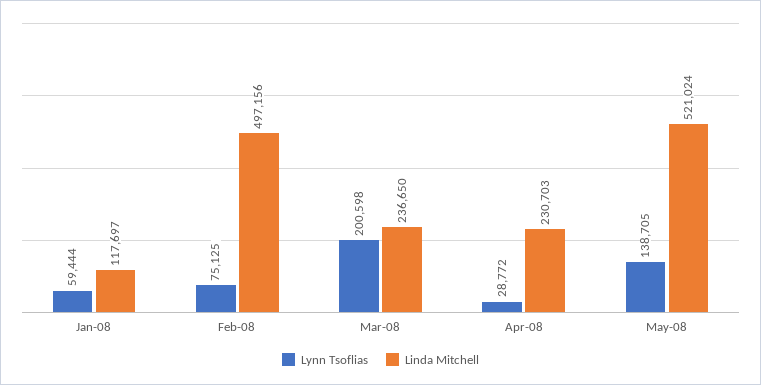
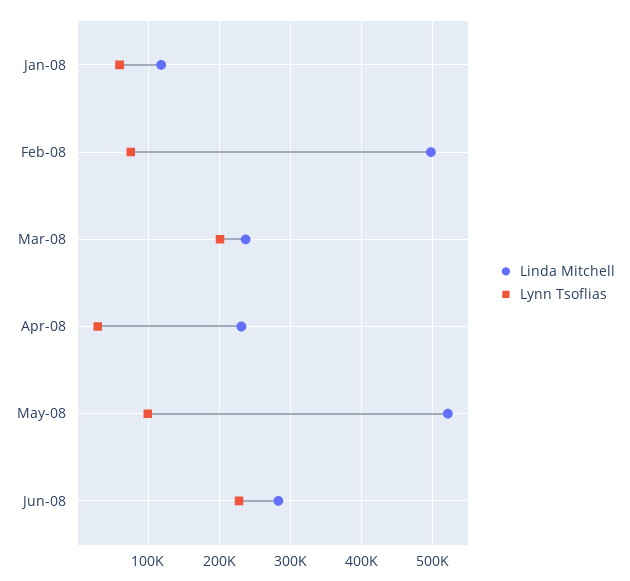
Lynn Tsoflias, May-08: 138705 -> 100000
Linda Mitchell, Jun-08: none -> 280000
Lynn Tsoflias, Jun-08: none -> 230000

